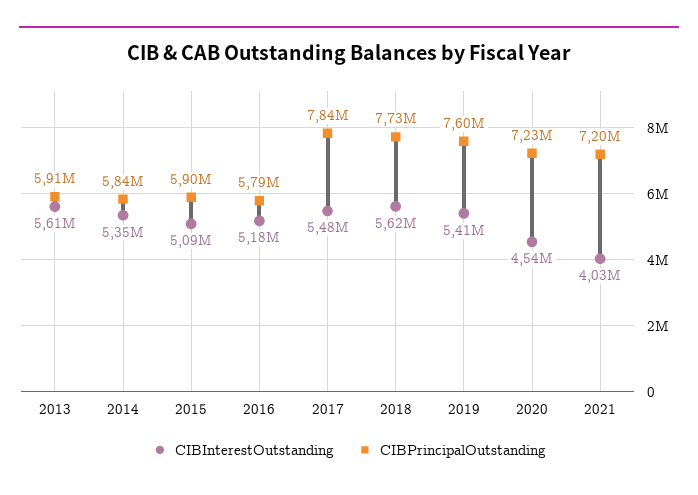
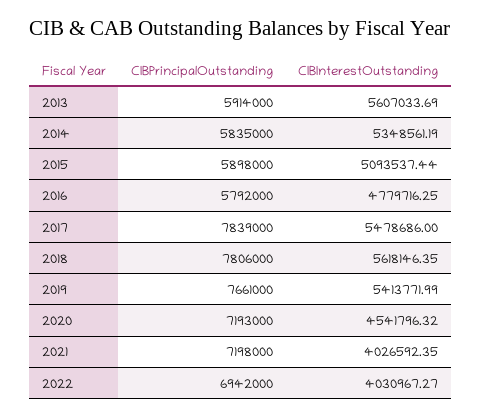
CIBInterestOutstanding, 2016: 5180000 -> 4779716.25
CIBPrincipalOutstanding, 2018: 7730000 -> 7806000
CIBPrincipalOutstanding, 2019: 7600000 -> 7661000
CIBPrincipalOutstanding, 2020: 7230000 -> 7193000
CIBPrincipalOutstanding, 2022: none -> 6942000
CIBInterestOutstanding, 2022: none -> 4030967.27

